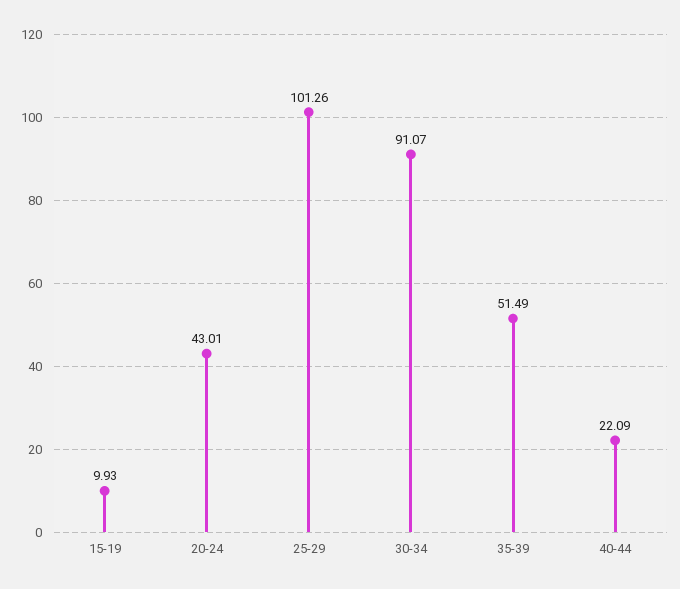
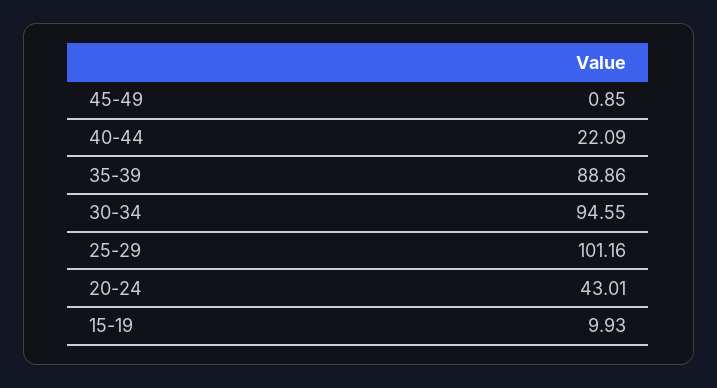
25-29: 101.26 -> 101.16
30-34: 91.07 -> 94.55
35-39: 51.49 -> 88.86
45-49: none -> 0.85

